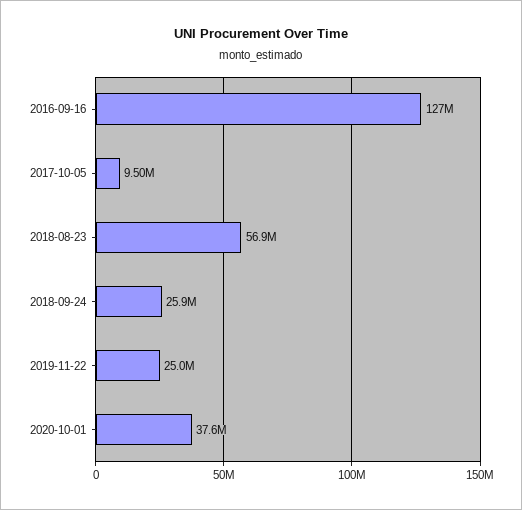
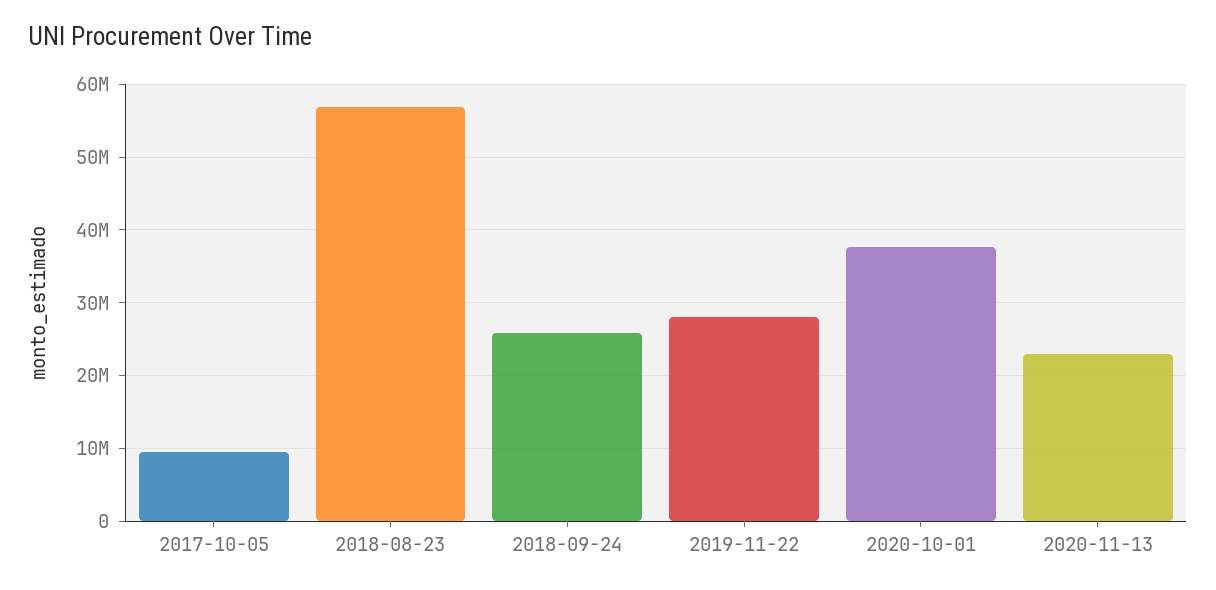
2016-09-16: 127000000 -> none
2019-11-22: 25000000 -> 28000000
2020-11-13: none -> 23000000

